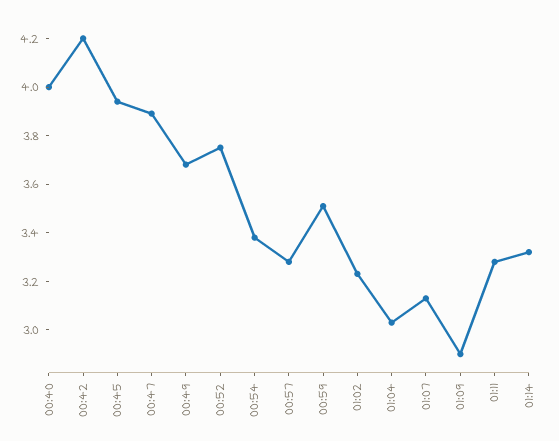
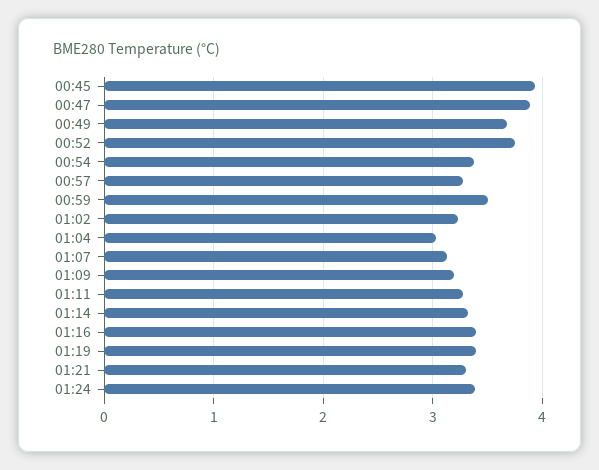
00:40: 4 -> none
00:42: 4.2 -> none
01:09: 2.9 -> 3.2
01:16: none -> 3.4
01:19: none -> 3.4
01:21: none -> 3.3
01:24: none -> 3.4

